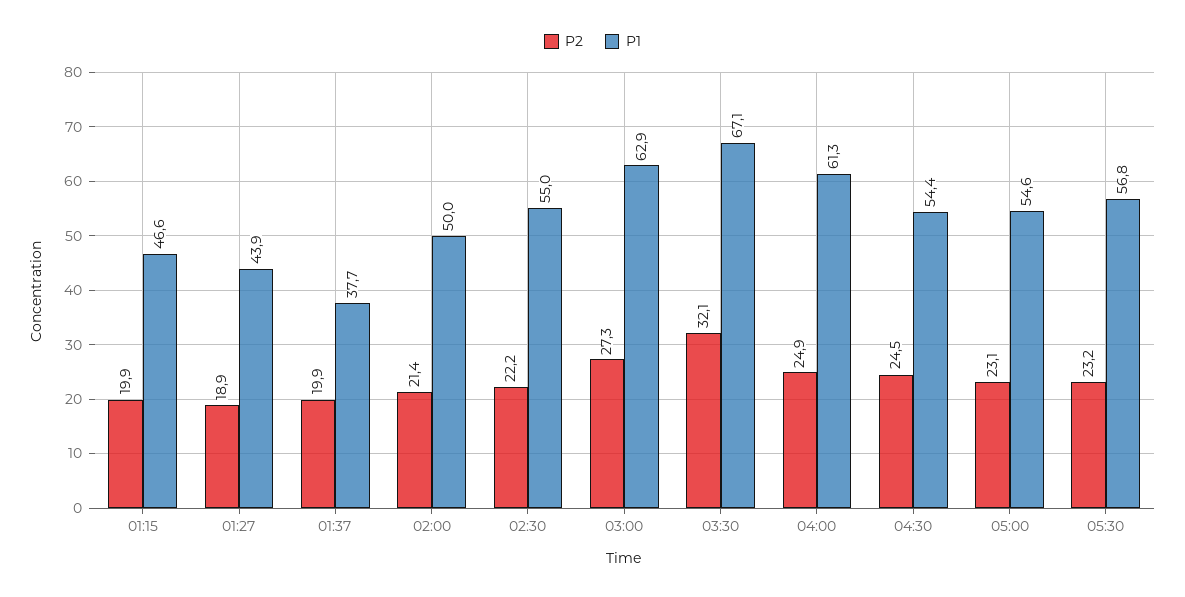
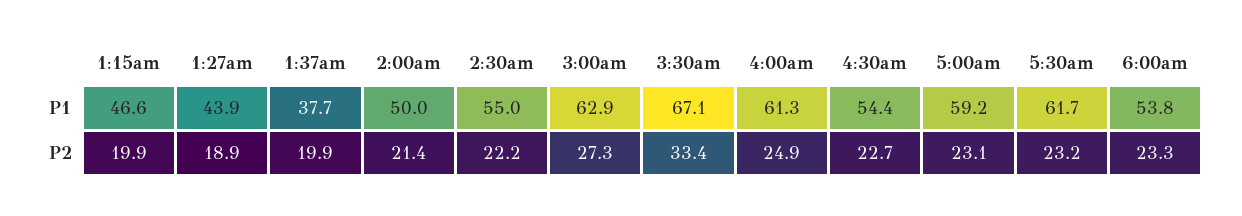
P2, 03:30: 32.1 -> 33.4
P2, 04:30: 24.5 -> 22.7
P1, 05:00: 54.6 -> 59.2
P1, 05:30: 56.8 -> 61.7
P1, 6:00am: none -> 53.8
P2, 6:00am: none -> 23.3

